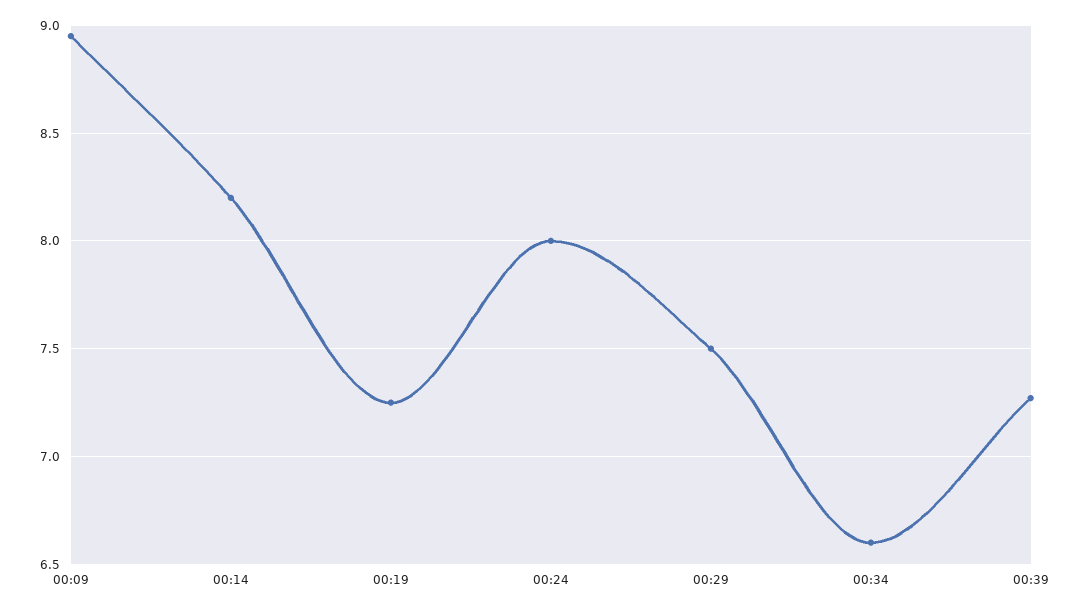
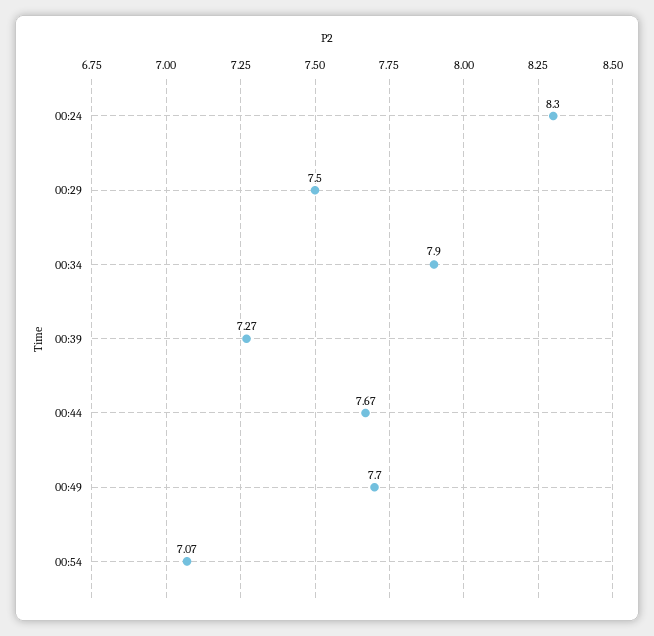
00:09: 8.95 -> none
00:14: 8.2 -> none
00:19: 7.25 -> none
00:24: 8 -> 8.3
00:34: 6.6 -> 7.9
00:44: none -> 7.67
00:49: none -> 7.7
00:54: none -> 7.07

